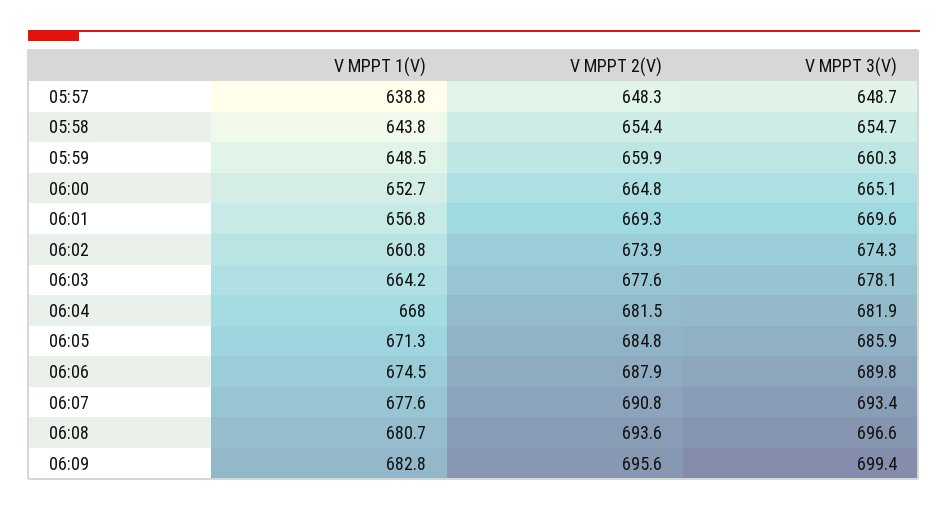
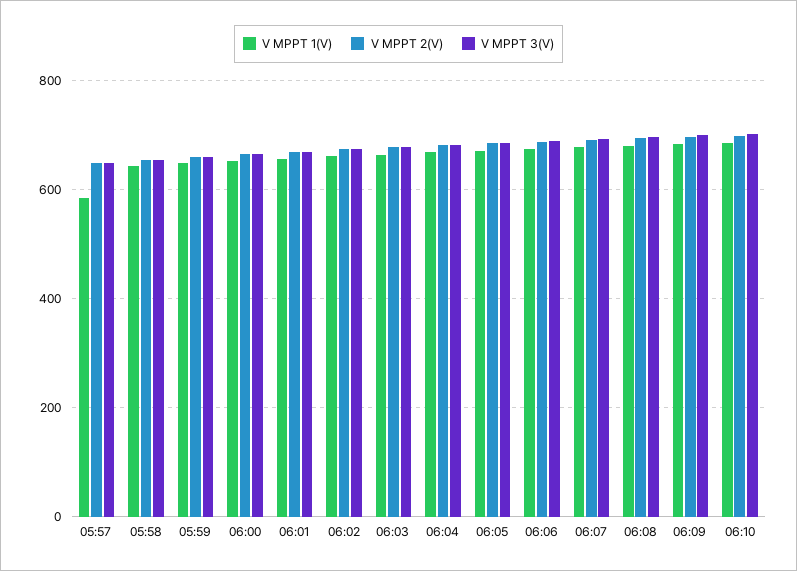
V MPPT 1(V), 05:57: 638.8 -> 580
V MPPT 1(V), 06:10: none -> 680
V MPPT 2(V), 06:10: none -> 700
V MPPT 3(V), 06:10: none -> 700

